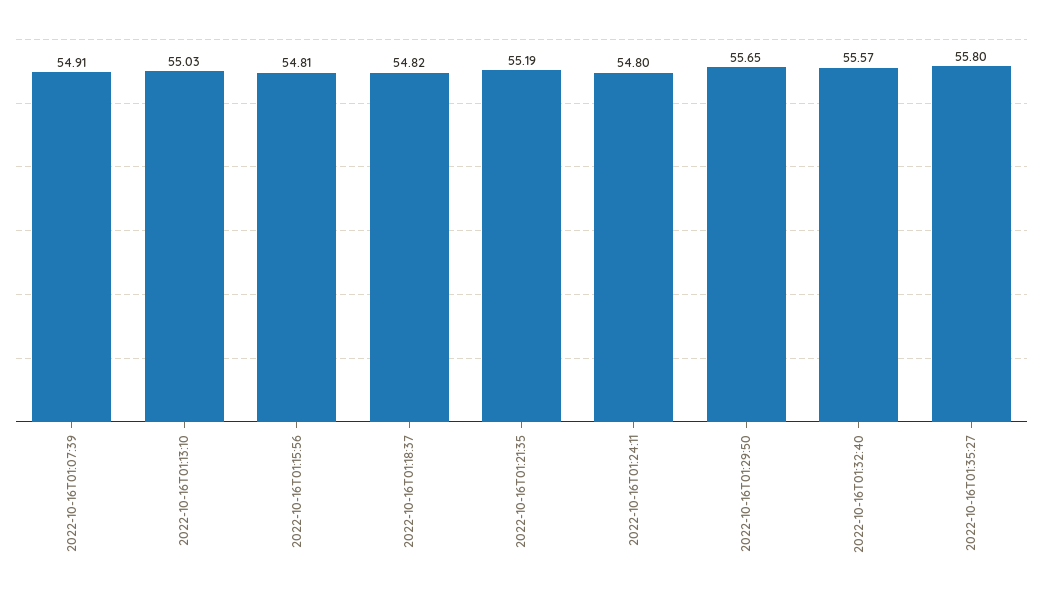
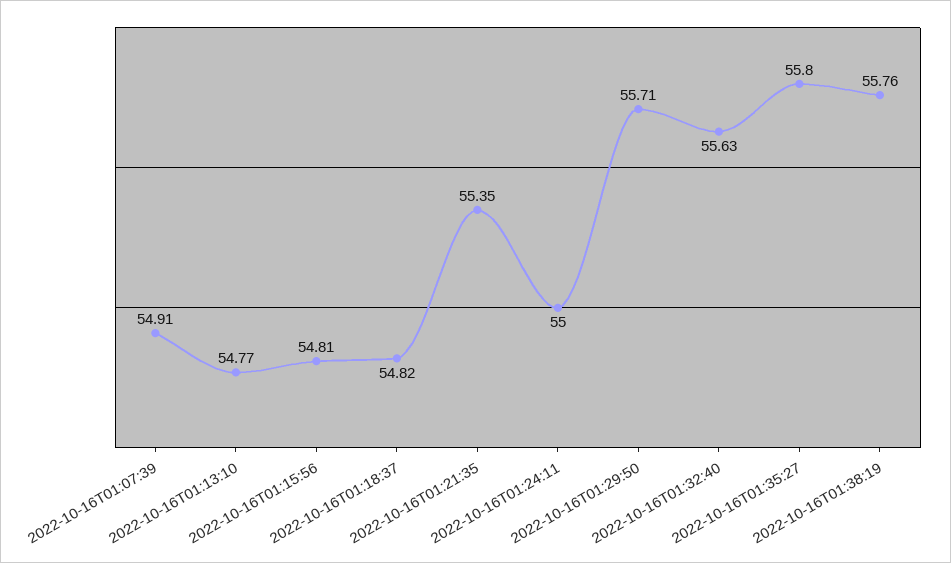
2022-10-16T01:13:10: 55.03 -> 54.77
2022-10-16T01:21:35: 55.19 -> 55.35
2022-10-16T01:24:11: 54.8 -> 55
2022-10-16T01:29:50: 55.65 -> 55.71
2022-10-16T01:32:40: 55.57 -> 55.63
2022-10-16T01:38:19: none -> 55.76

